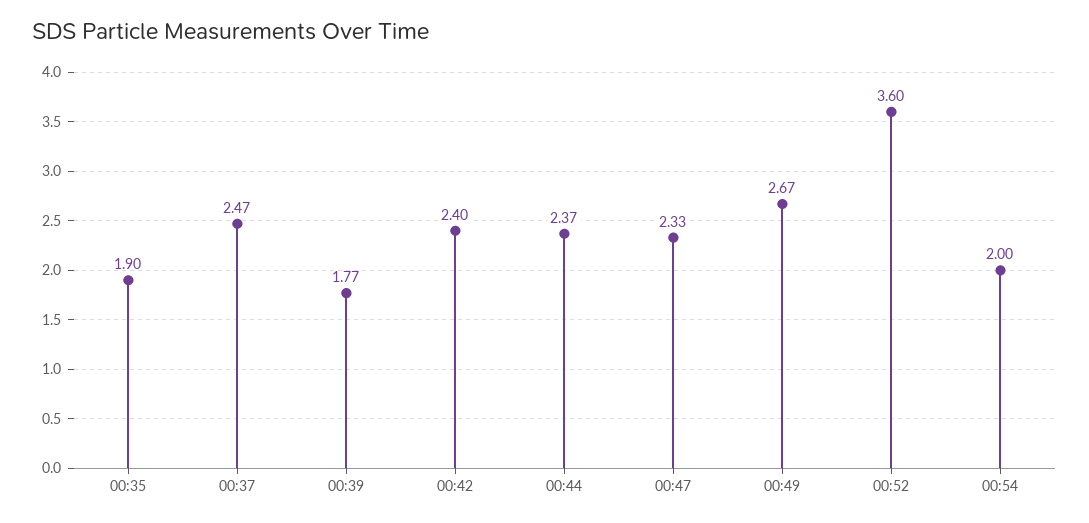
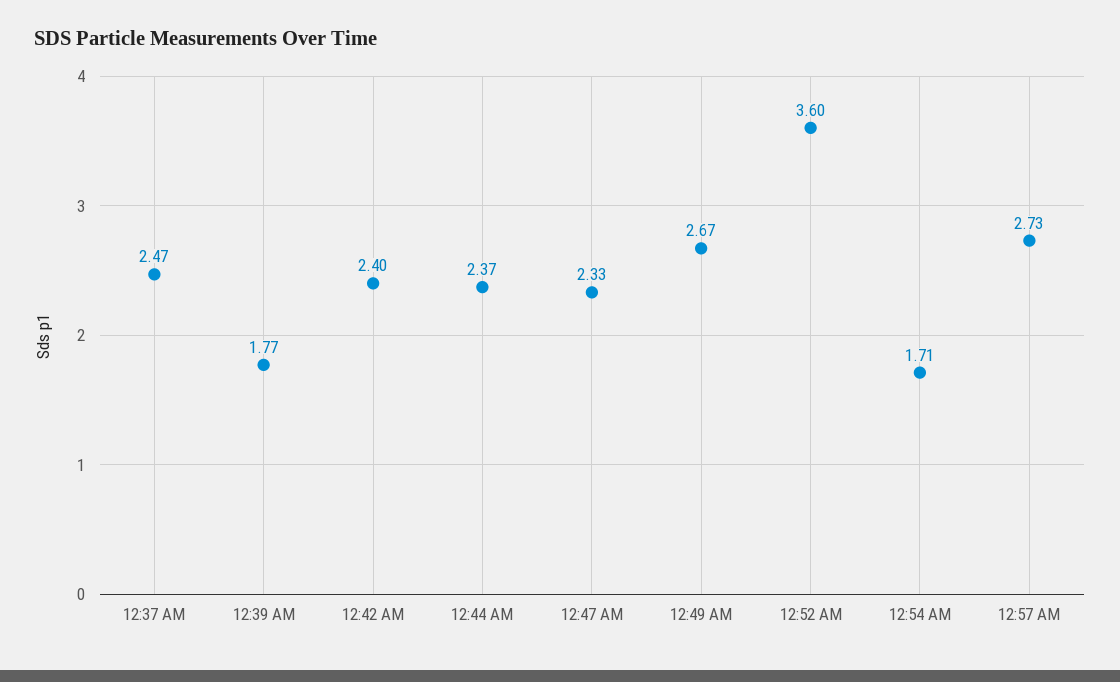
00:35: 1.9 -> none
00:54: 2 -> 1.71
12:57 AM: none -> 2.73

